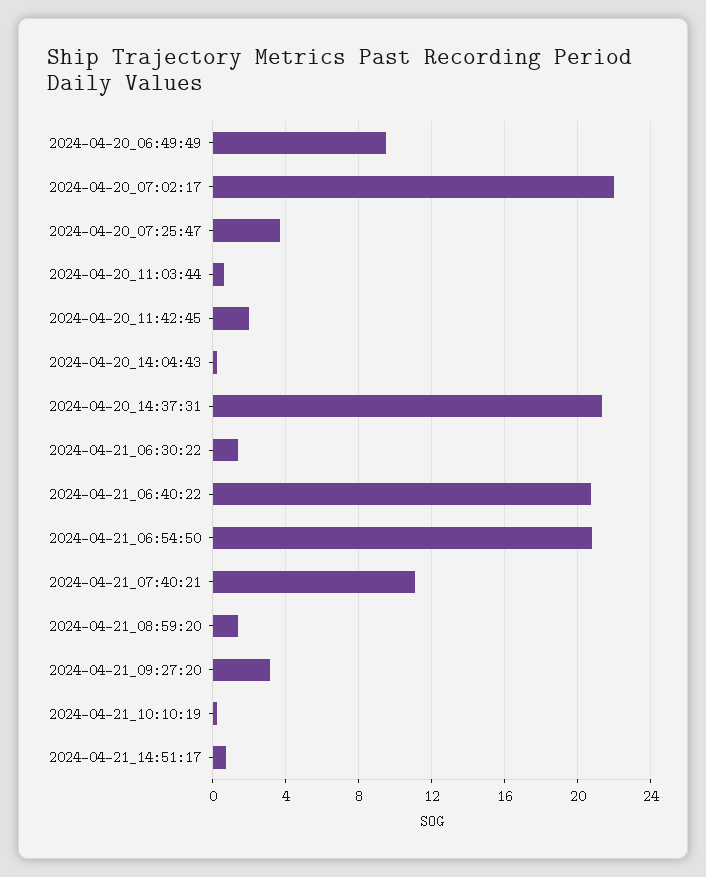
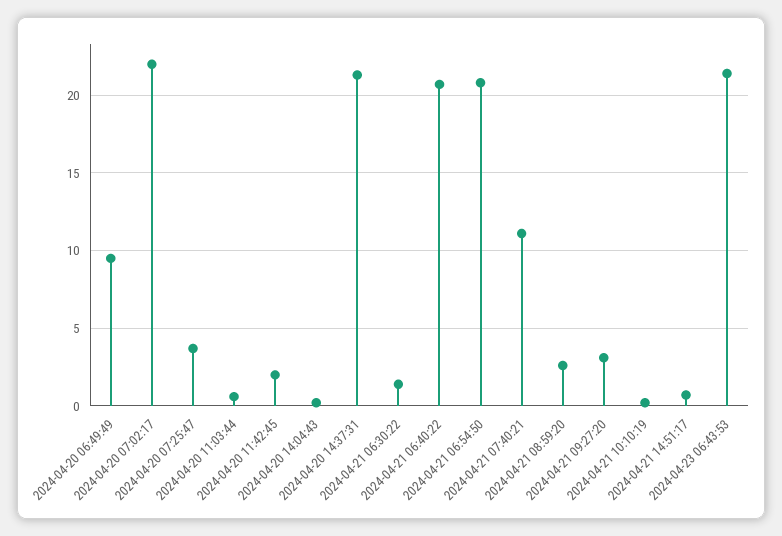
2024-04-21_08:59:20: 1.5 -> 2.5
2024-04-23 06:43:53: none -> 21.5

